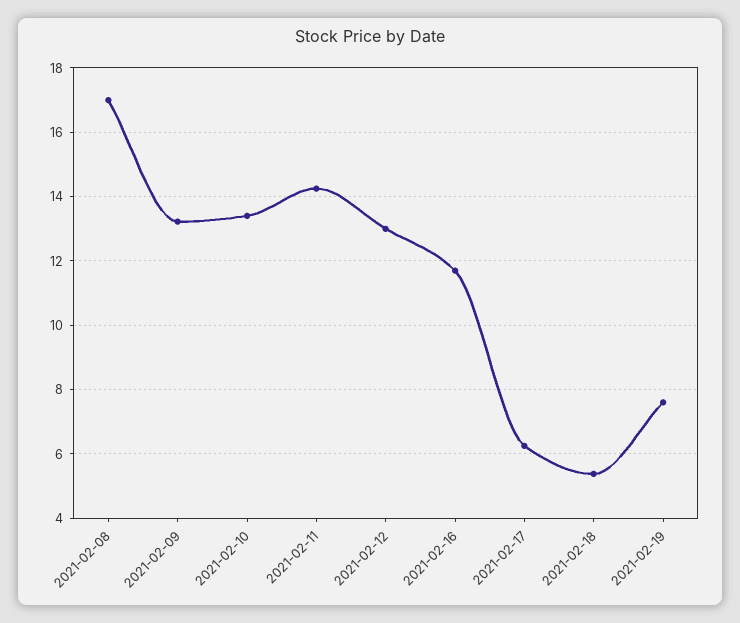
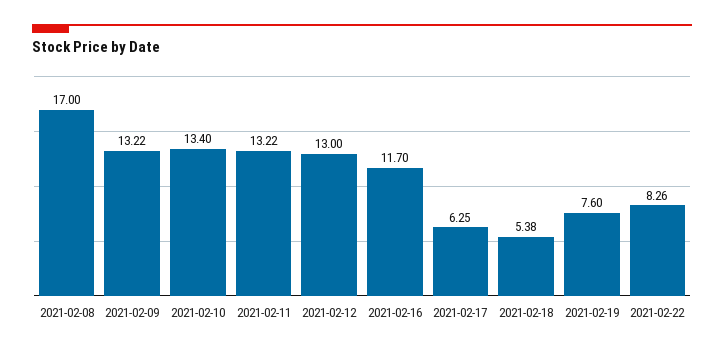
2021-02-11: 14.2 -> 13.22
2021-02-22: none -> 8.26

